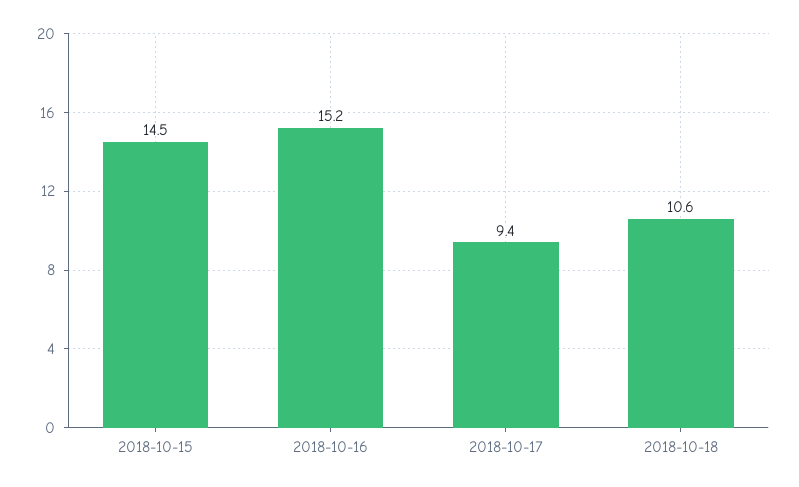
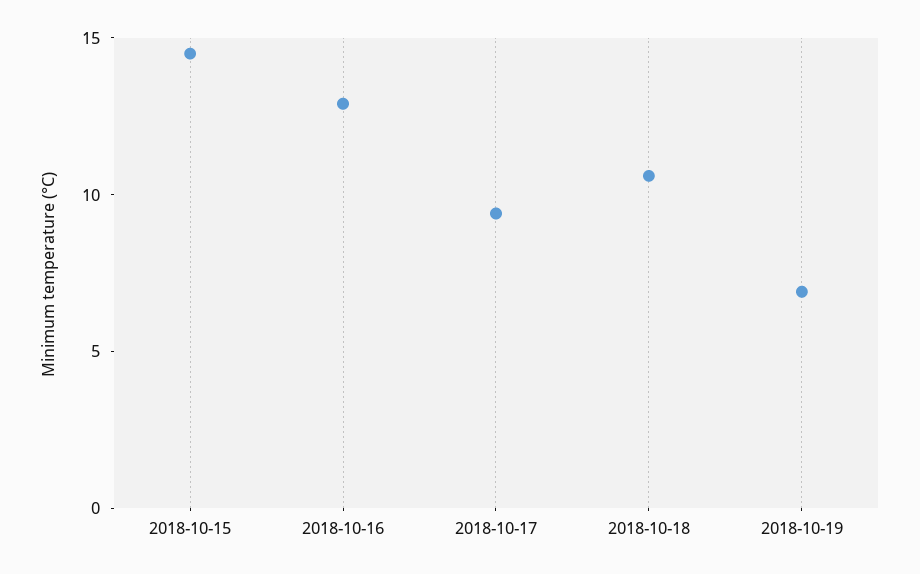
2018-10-16: 15.2 -> 13
2018-10-19: none -> 7

